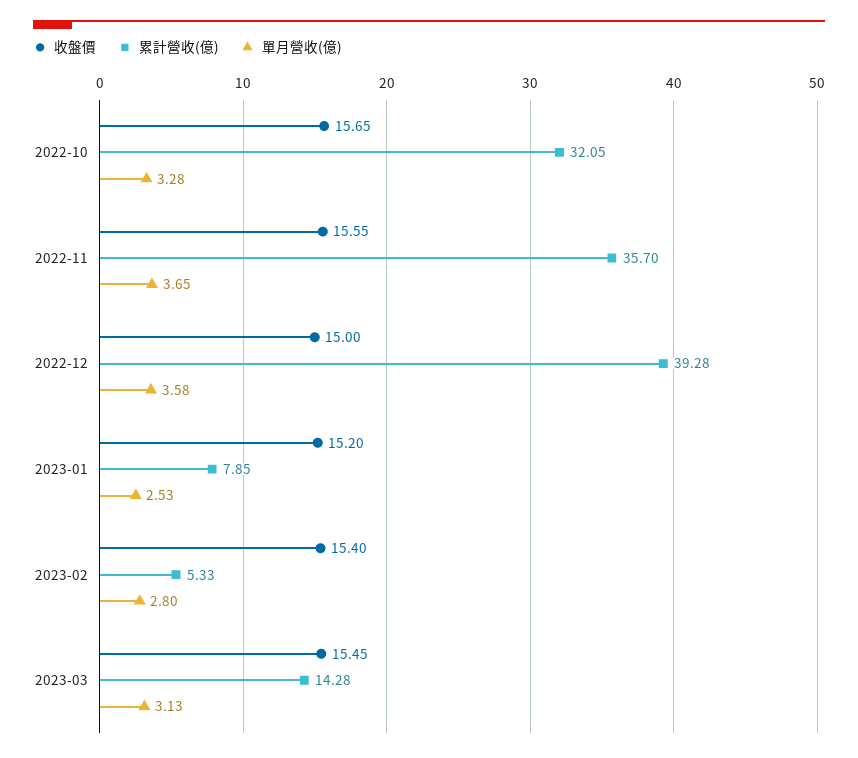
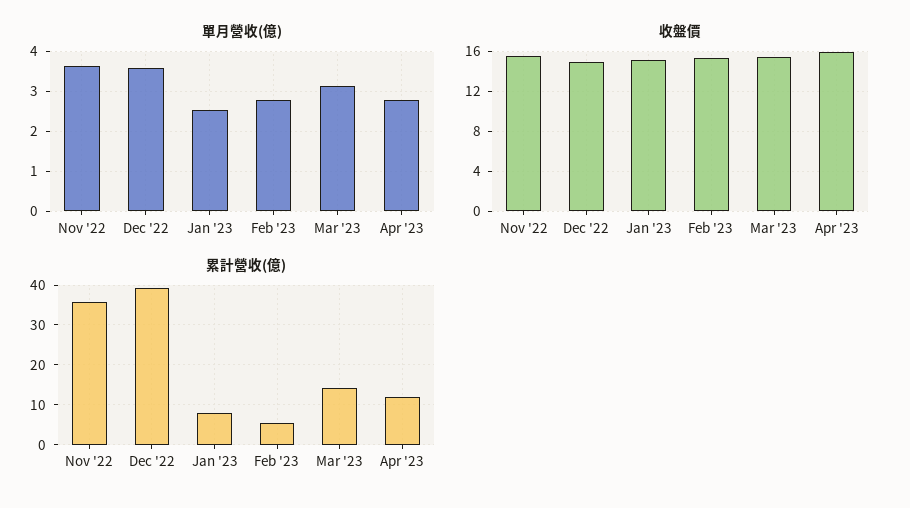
收盤價, 2022-10: 15.65 -> none
累計營收(億), 2022-10: 32.05 -> none
單月營收(億), 2022-10: 3.28 -> none
單月營收(億), Apr '23: none -> 2.8
收盤價, Apr '23: none -> 16
累計營收(億), Apr '23: none -> 12

